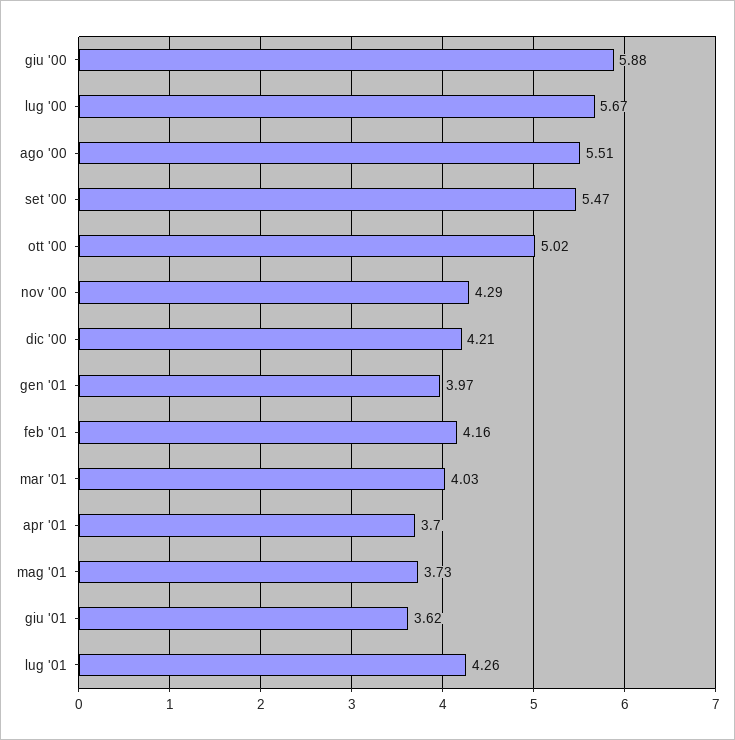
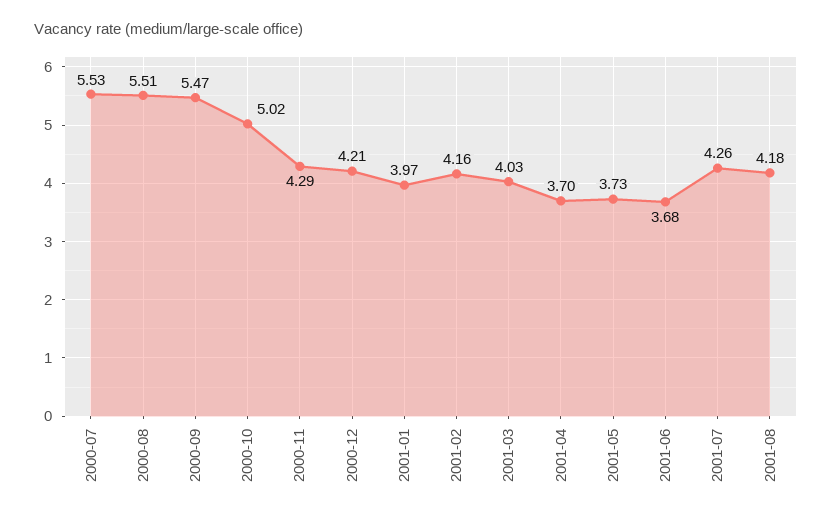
giu '00: 5.88 -> none
lug '00: 5.67 -> 5.53
giu '01: 3.62 -> 3.68
2001-08: none -> 4.18

